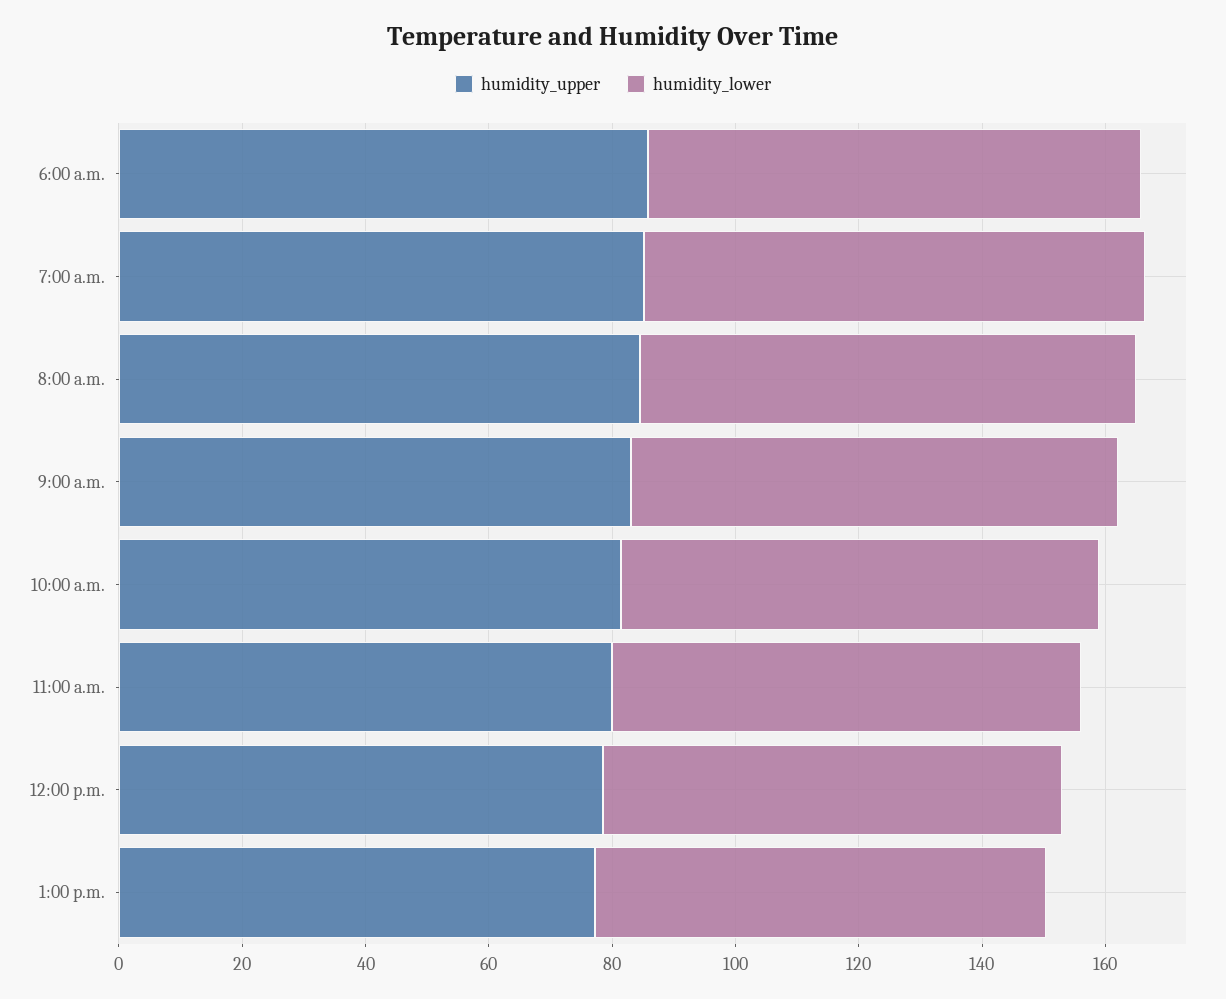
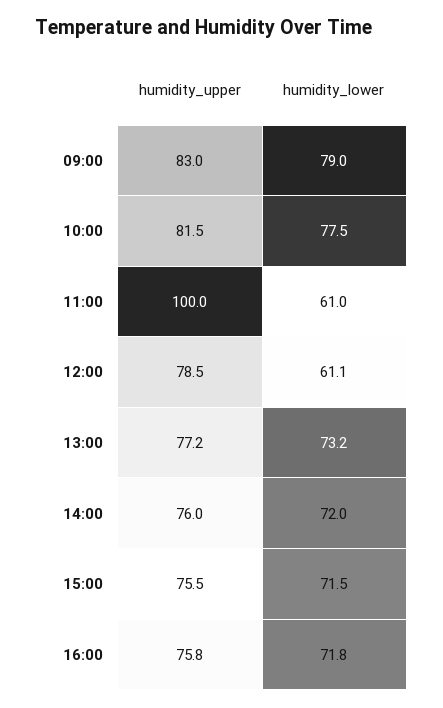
humidity_upper, 6:00 a.m.: 85 -> none
humidity_lower, 6:00 a.m.: 80 -> none
humidity_upper, 7:00 a.m.: 85 -> none
humidity_lower, 7:00 a.m.: 80 -> none
humidity_upper, 8:00 a.m.: 85 -> none
humidity_lower, 8:00 a.m.: 80 -> none
humidity_upper, 11:00 a.m.: 80 -> 100
humidity_lower, 11:00 a.m.: 75 -> 61
humidity_lower, 12:00 p.m.: 75 -> 61.1
humidity_upper, 14:00: none -> 76
humidity_lower, 14:00: none -> 72
humidity_upper, 15:00: none -> 75.5
humidity_lower, 15:00: none -> 71.5
humidity_upper, 16:00: none -> 75.8
humidity_lower, 16:00: none -> 71.8

